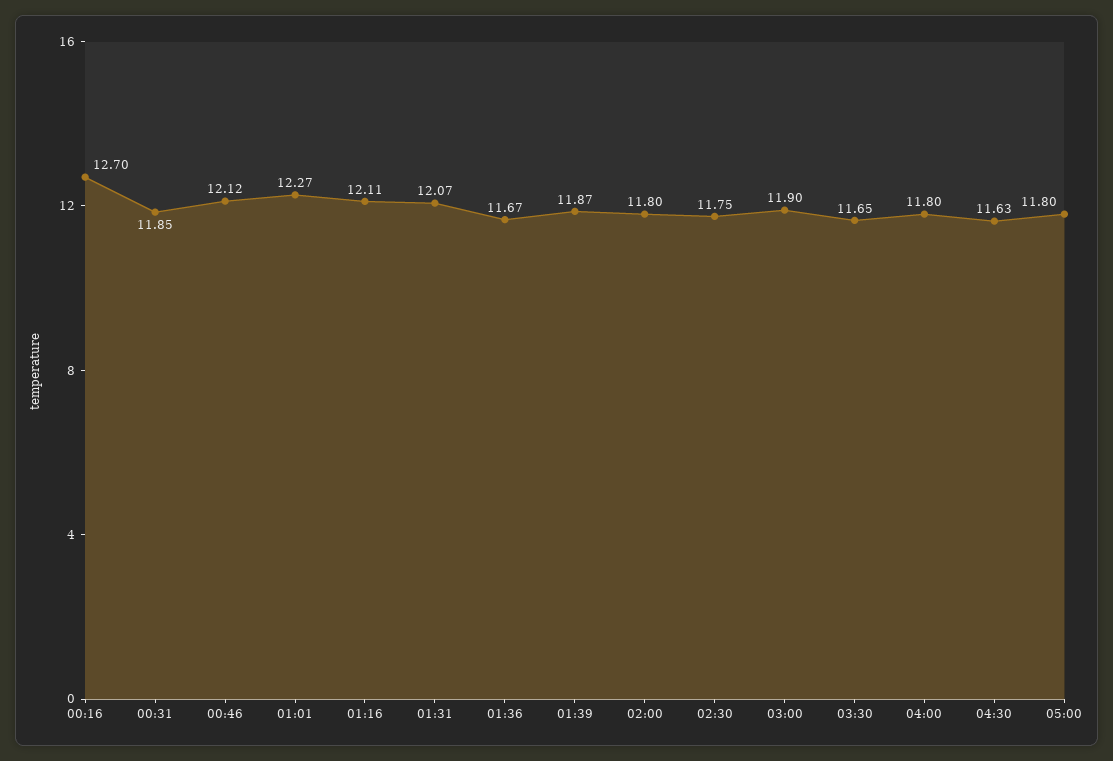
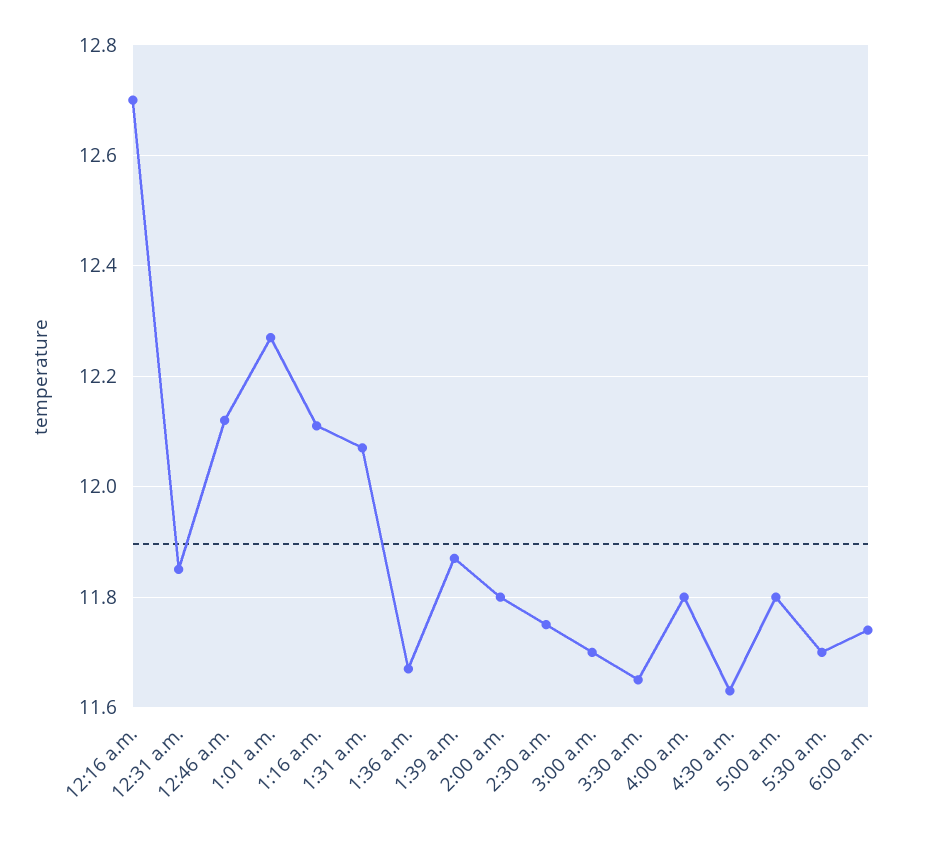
03:00: 11.9 -> 11.7
5:30 a.m.: none -> 11.7
6:00 a.m.: none -> 11.75

